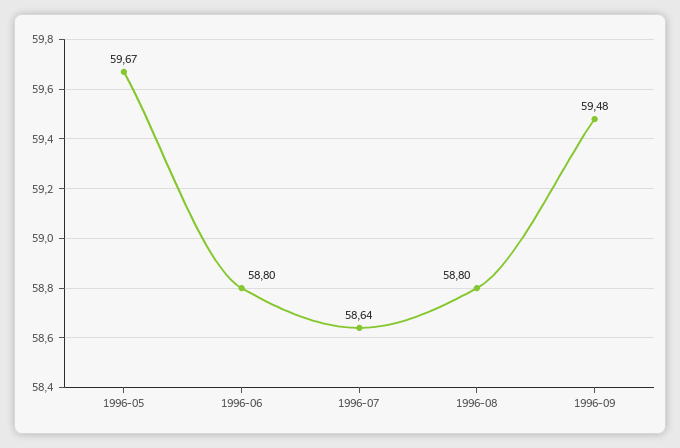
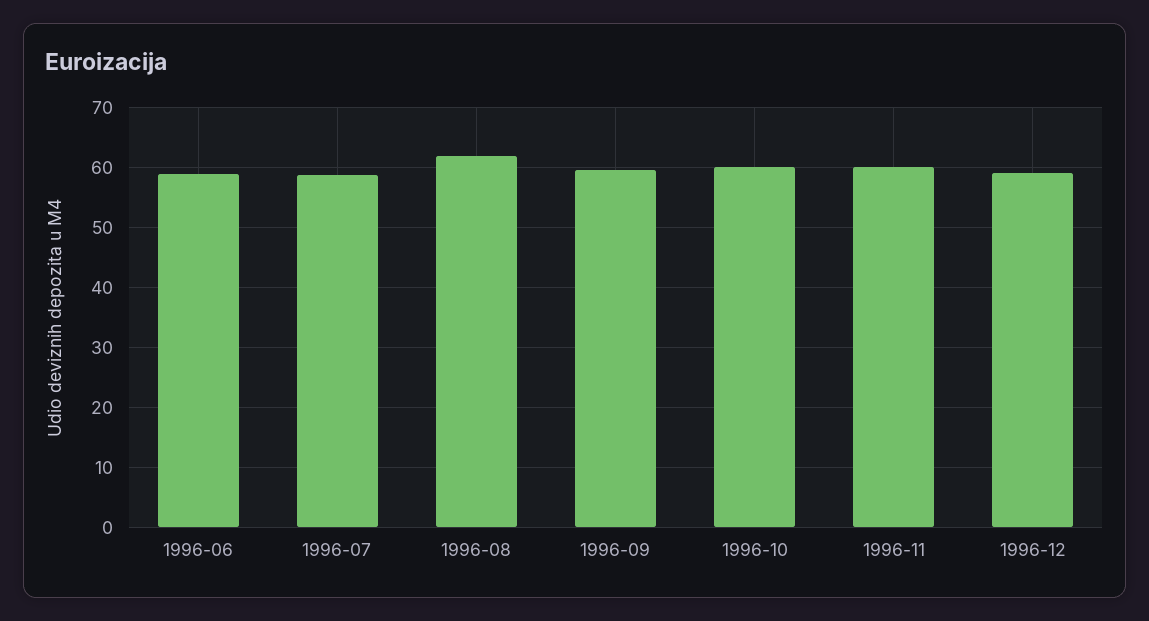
1996-05: 59.67 -> none
1996-08: 58.8 -> 62
1996-10: none -> 60
1996-11: none -> 60
1996-12: none -> 59

